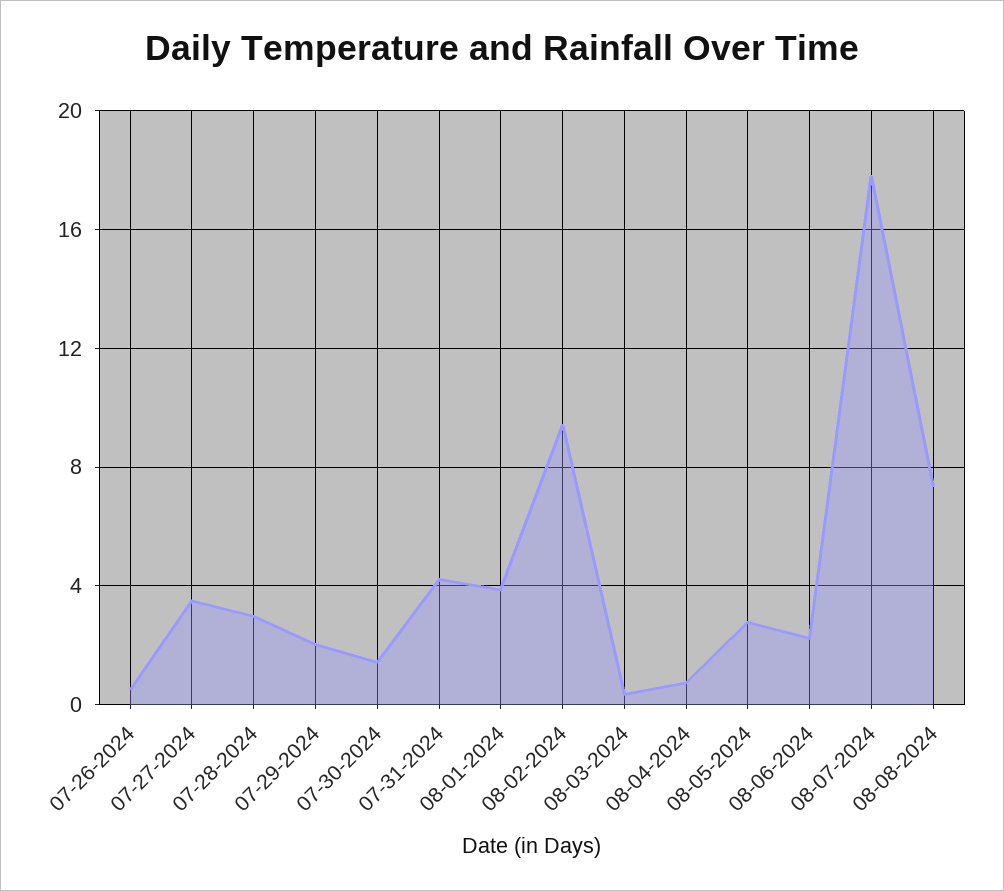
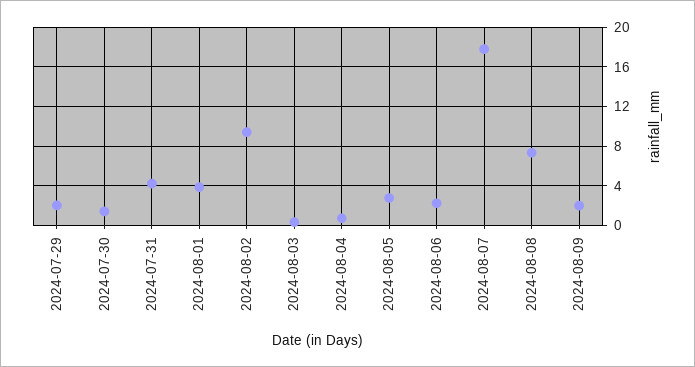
07-26-2024: 0.5 -> none
07-27-2024: 3.5 -> none
07-28-2024: 3 -> none
2024-08-09: none -> 2

